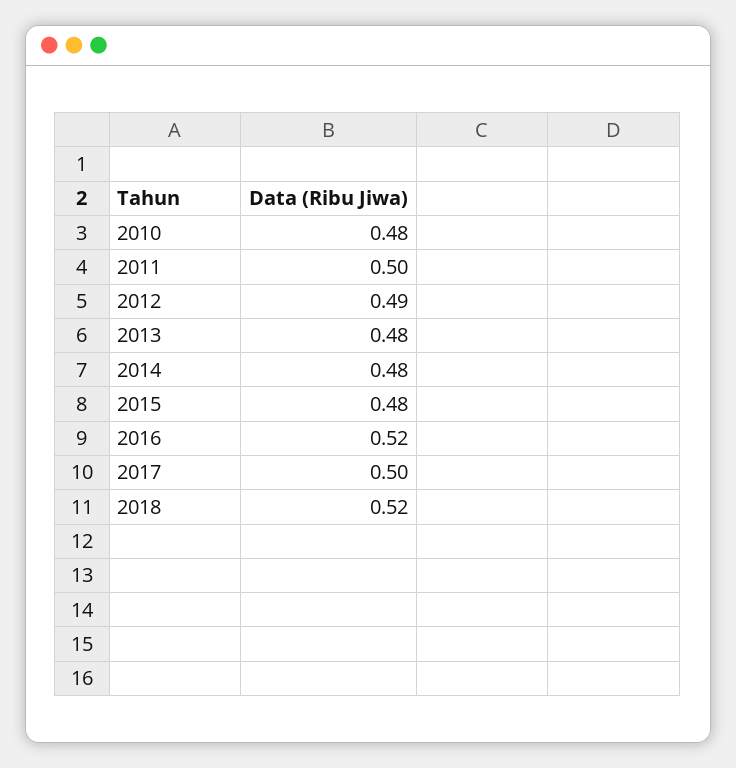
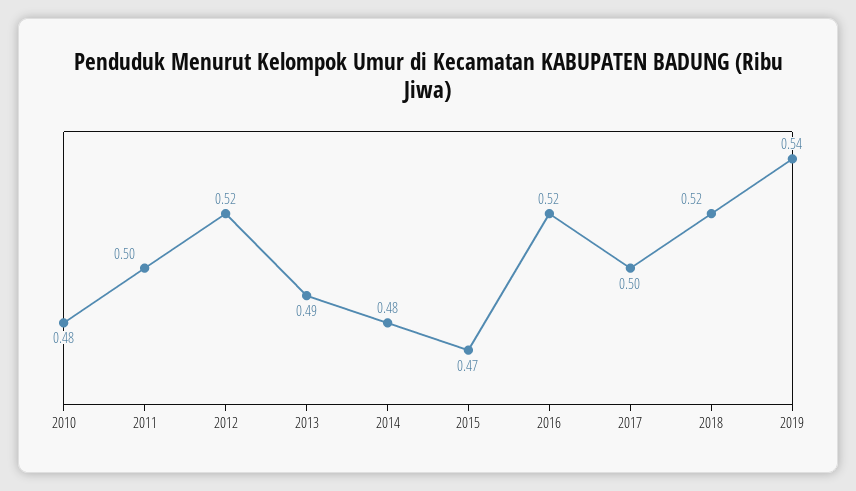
2012: 0.49 -> 0.52
2013: 0.48 -> 0.49
2015: 0.48 -> 0.47
2019: none -> 0.54

